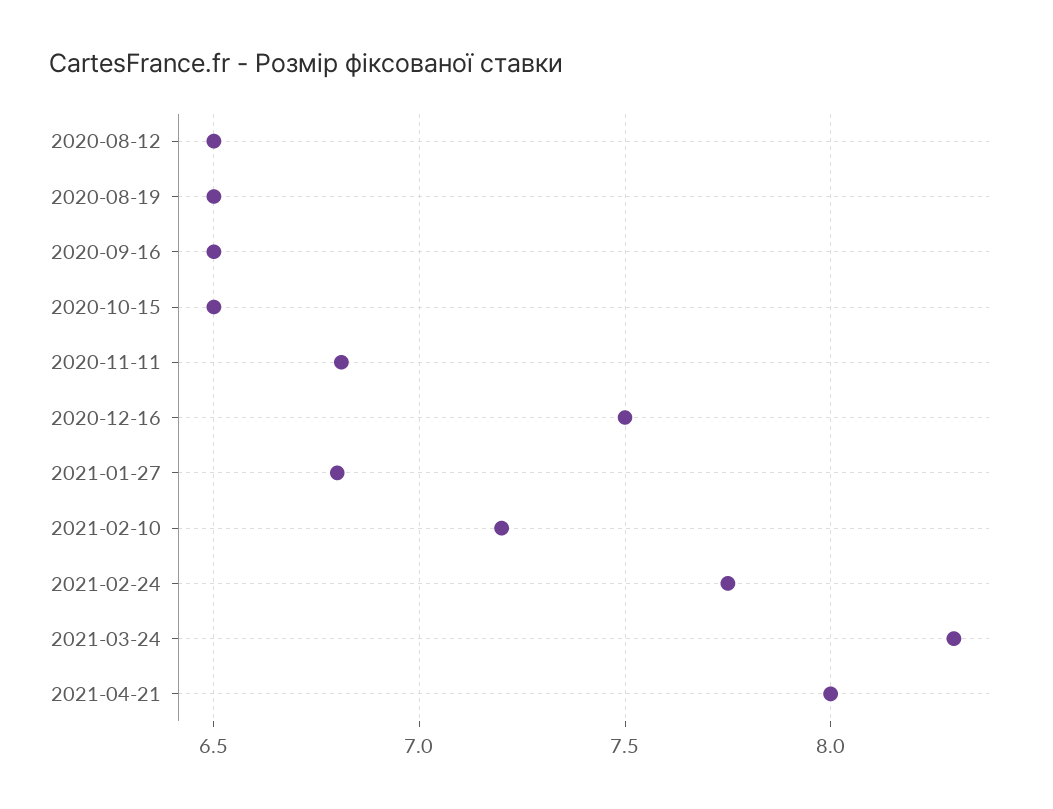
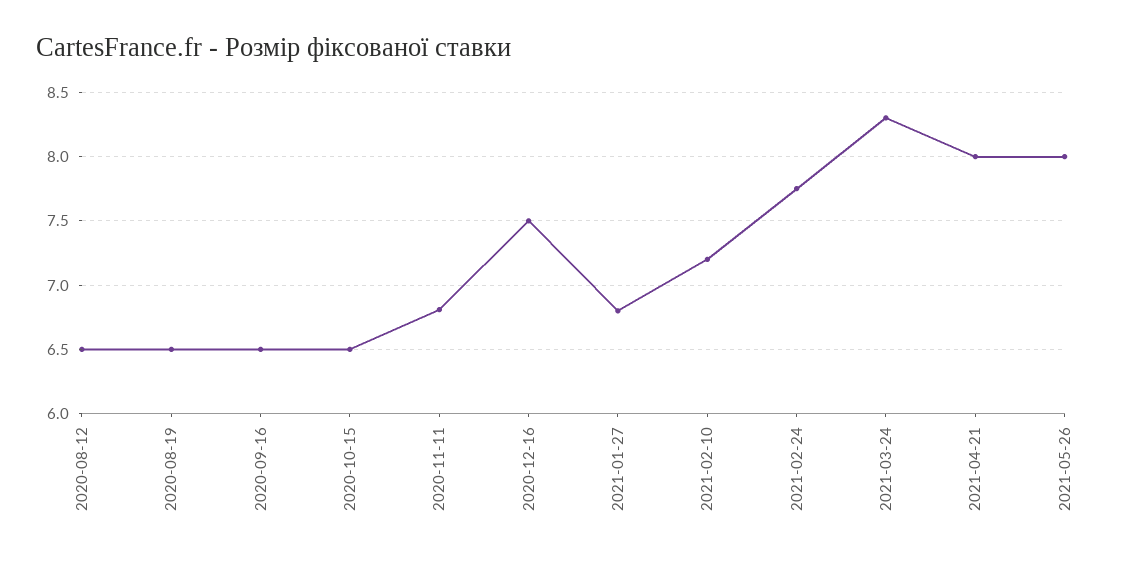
2021-05-26: none -> 8

